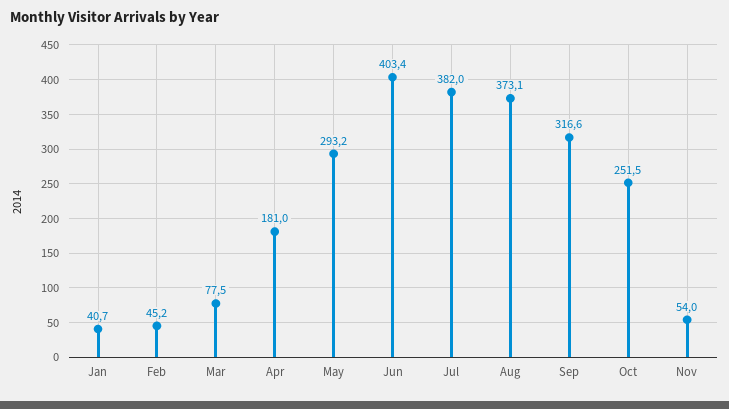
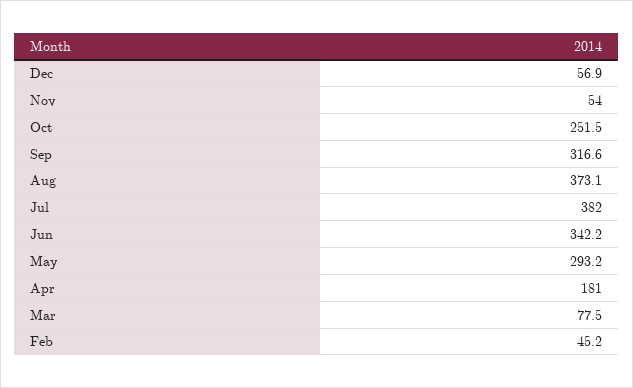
Jan: 40.7 -> none
Jun: 403.4 -> 342.2
Dec: none -> 56.9

